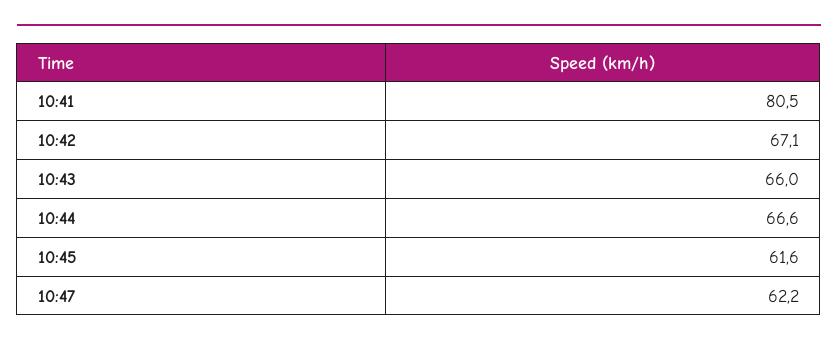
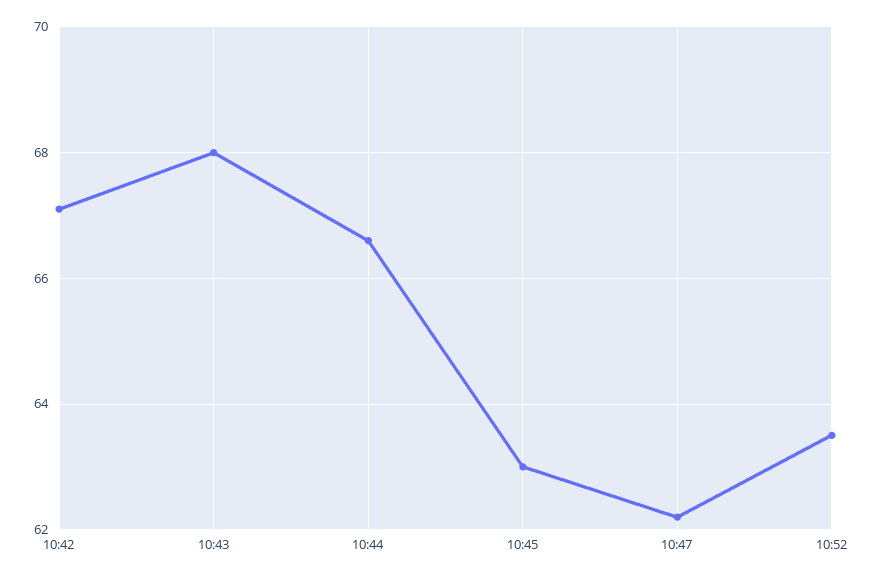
10:41: 80.5 -> none
10:43: 66 -> 68
10:45: 61.6 -> 63
10:52: none -> 63.5

